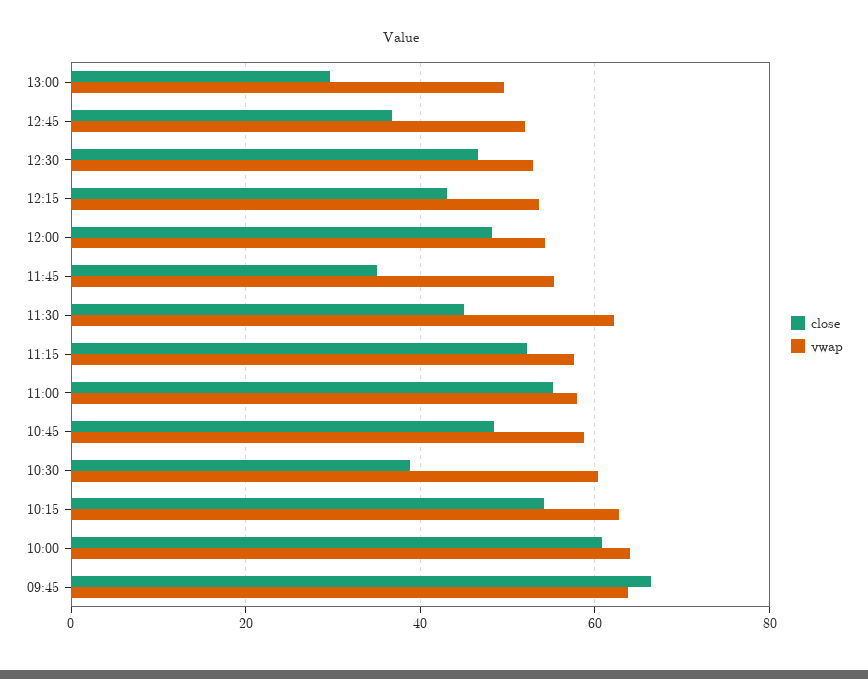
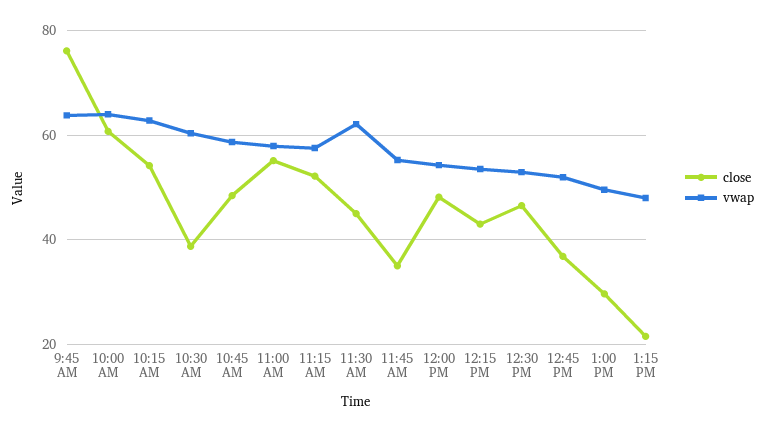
close, 09:45: 66 -> 76
close, 1:15 PM: none -> 22
vwap, 1:15 PM: none -> 48

